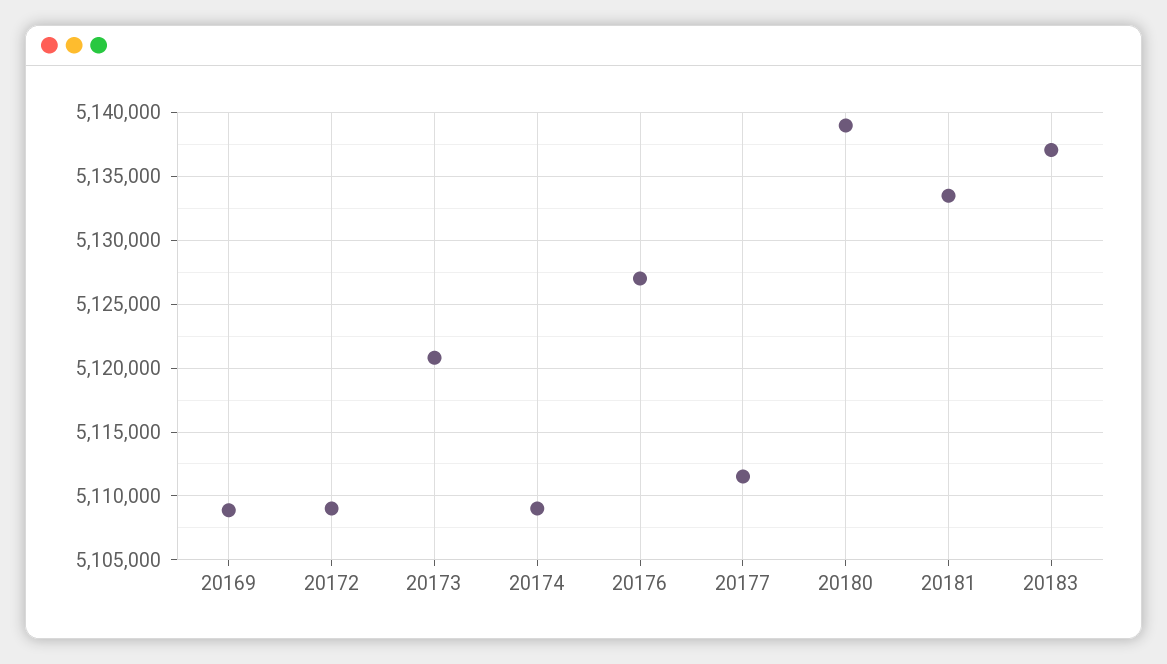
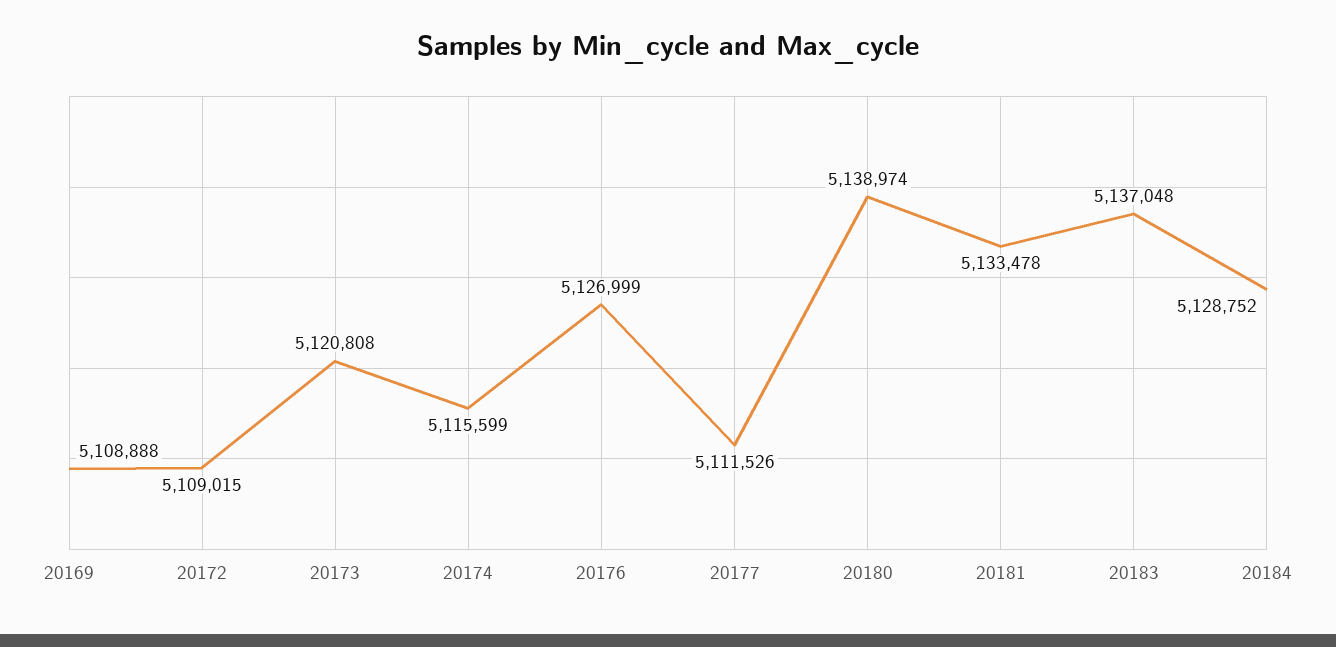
20174: 5109000 -> 5115599
20184: none -> 5128752

